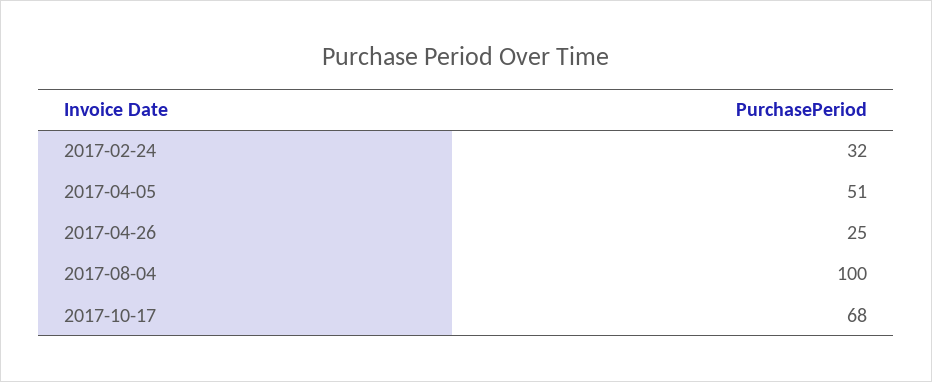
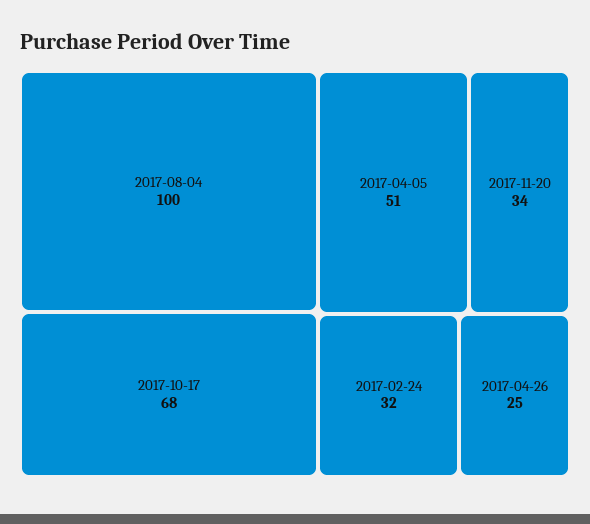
2017-11-20: none -> 34

